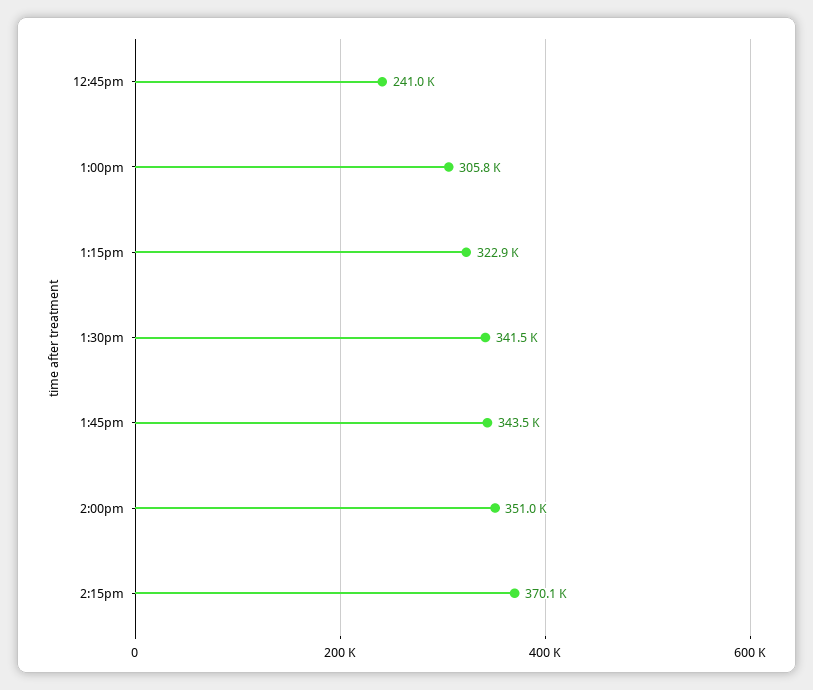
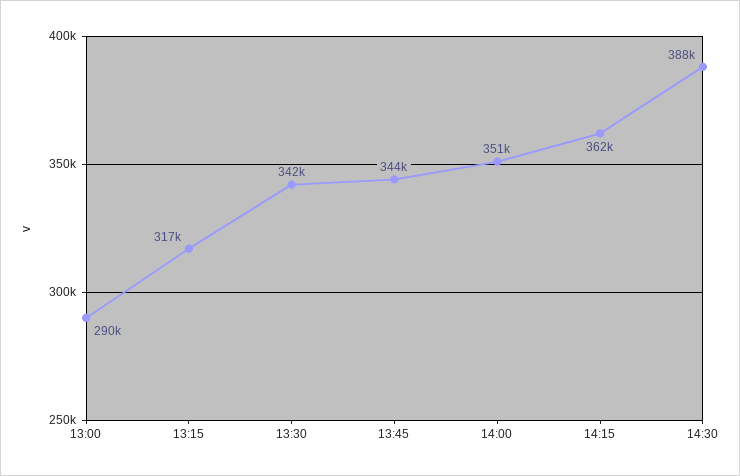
12:45pm: 241000 -> none
1:00pm: 305800 -> 290000
1:15pm: 322900 -> 317000
2:15pm: 370100 -> 362000
14:30: none -> 388000

